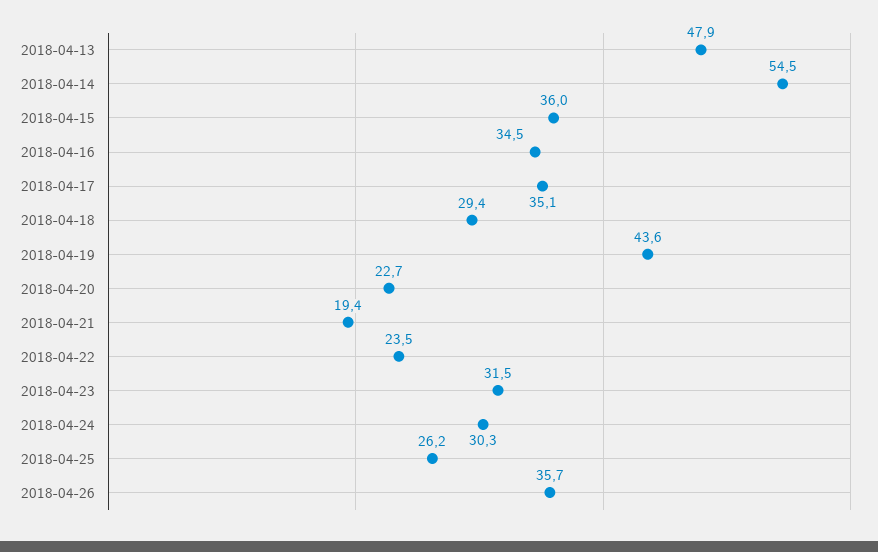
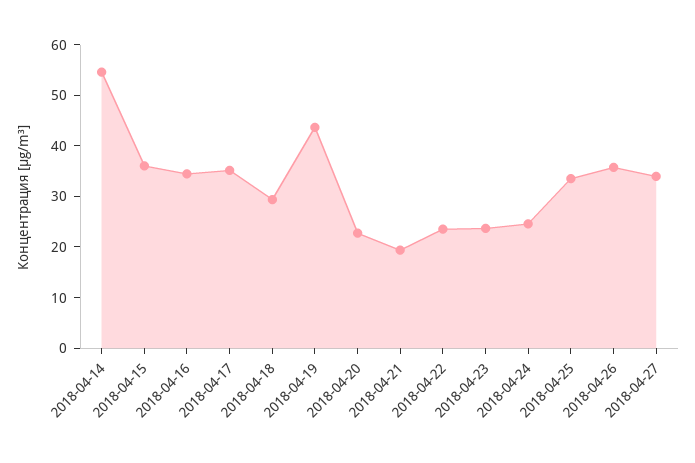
2018-04-13: 47.9 -> none
2018-04-23: 31.5 -> 24
2018-04-24: 30.3 -> 24
2018-04-25: 26.2 -> 34
2018-04-27: none -> 34

